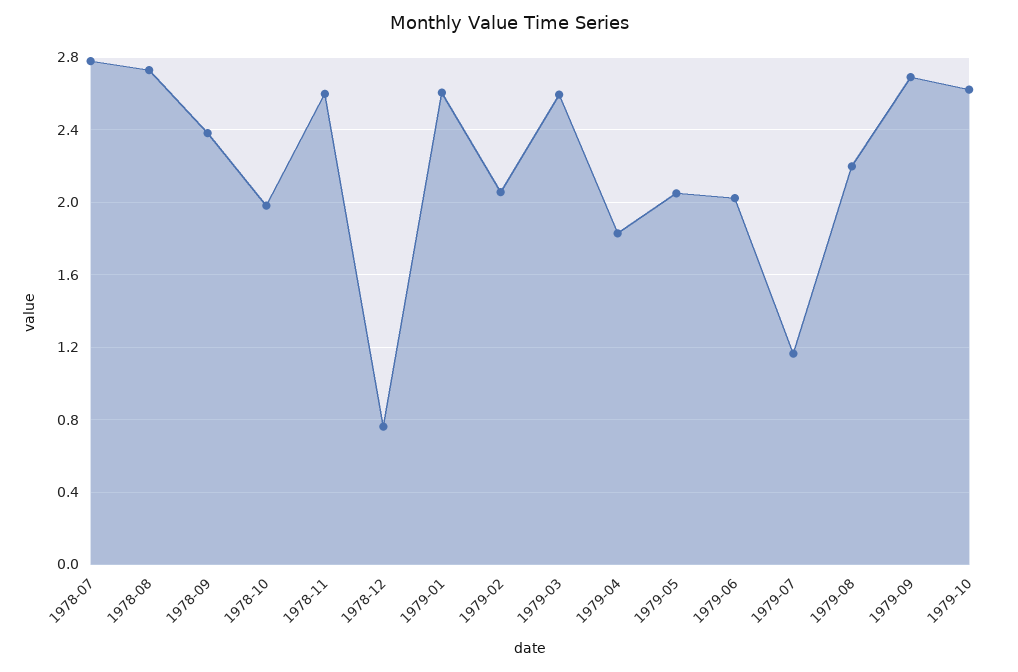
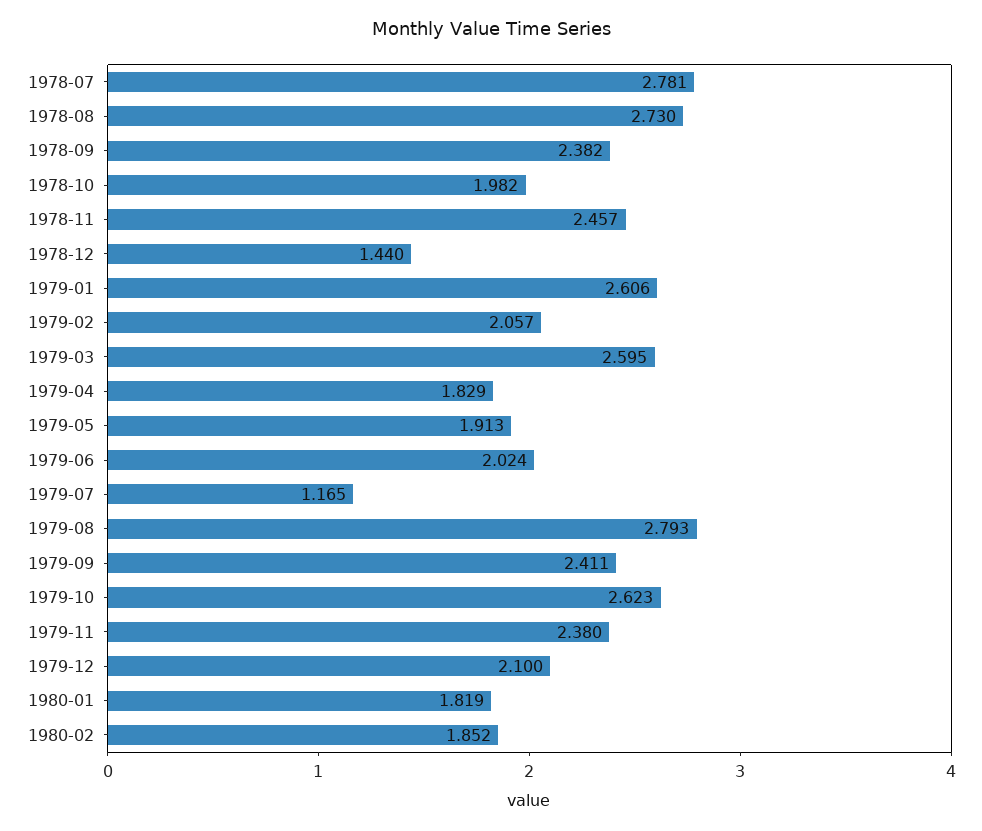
1978-11: 2.6 -> 2.457
1978-12: 0.75 -> 1.44
1979-05: 2.05 -> 1.913
1979-08: 2.2 -> 2.793
1979-09: 2.7 -> 2.411
1979-11: none -> 2.38
1979-12: none -> 2.1
1980-01: none -> 1.819
1980-02: none -> 1.852

